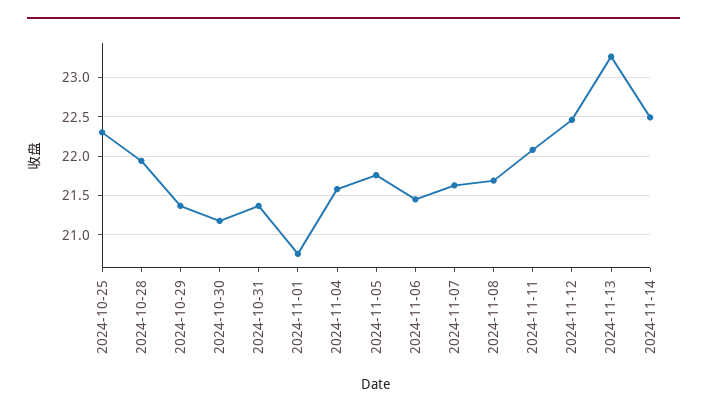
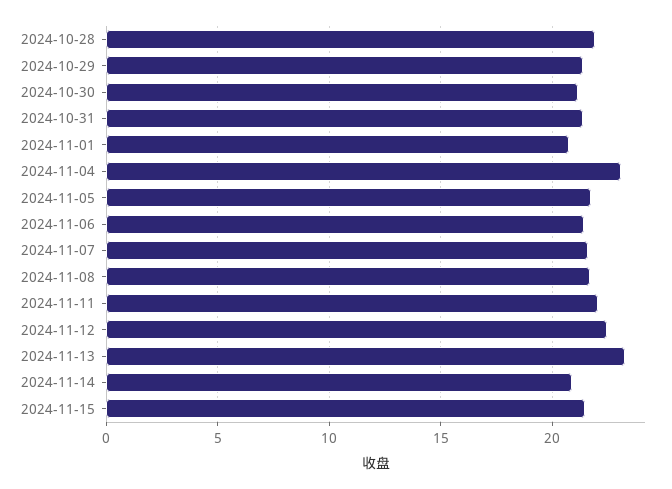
2024-10-25: 22.3 -> none
2024-11-04: 21.6 -> 23
2024-11-14: 22.5 -> 21
2024-11-15: none -> 21.5

